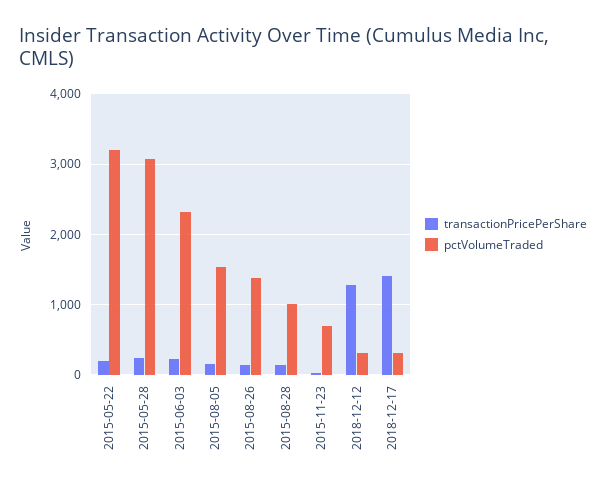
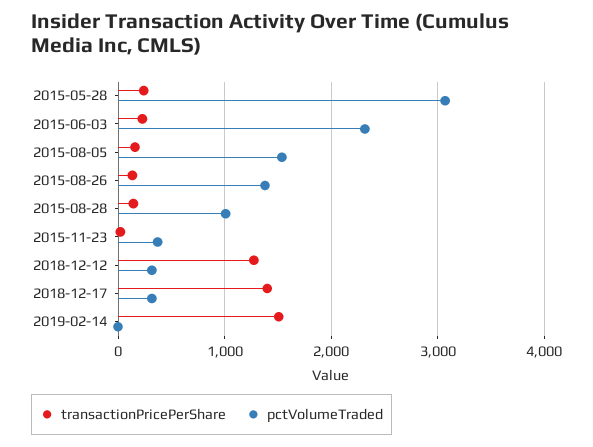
transactionPricePerShare, 2015-05-22: 200 -> none
pctVolumeTraded, 2015-05-22: 3200 -> none
pctVolumeTraded, 2015-11-23: 700 -> 400
transactionPricePerShare, 2019-02-14: none -> 1500
pctVolumeTraded, 2019-02-14: none -> 0

